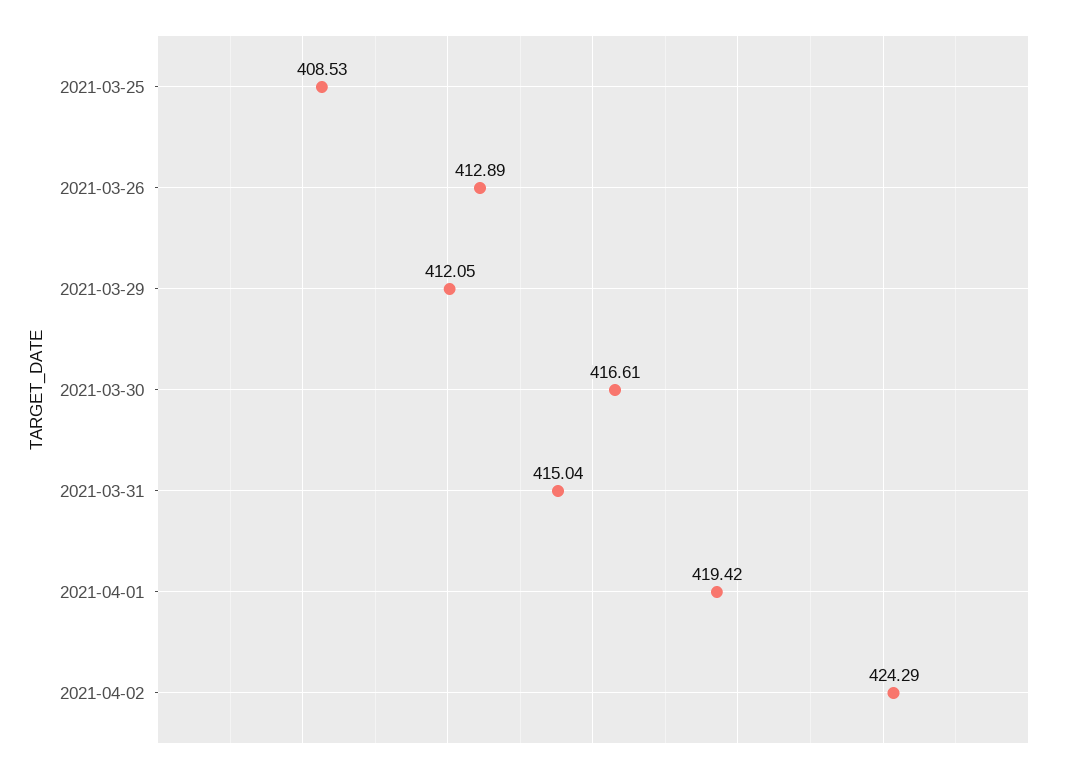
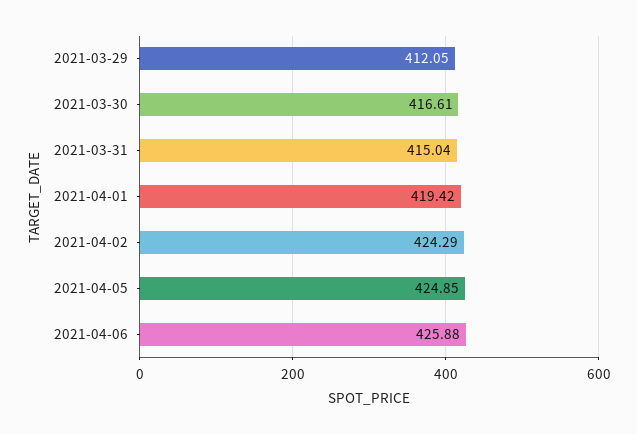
2021-03-25: 408.53 -> none
2021-03-26: 412.89 -> none
2021-04-05: none -> 424.85
2021-04-06: none -> 425.88

